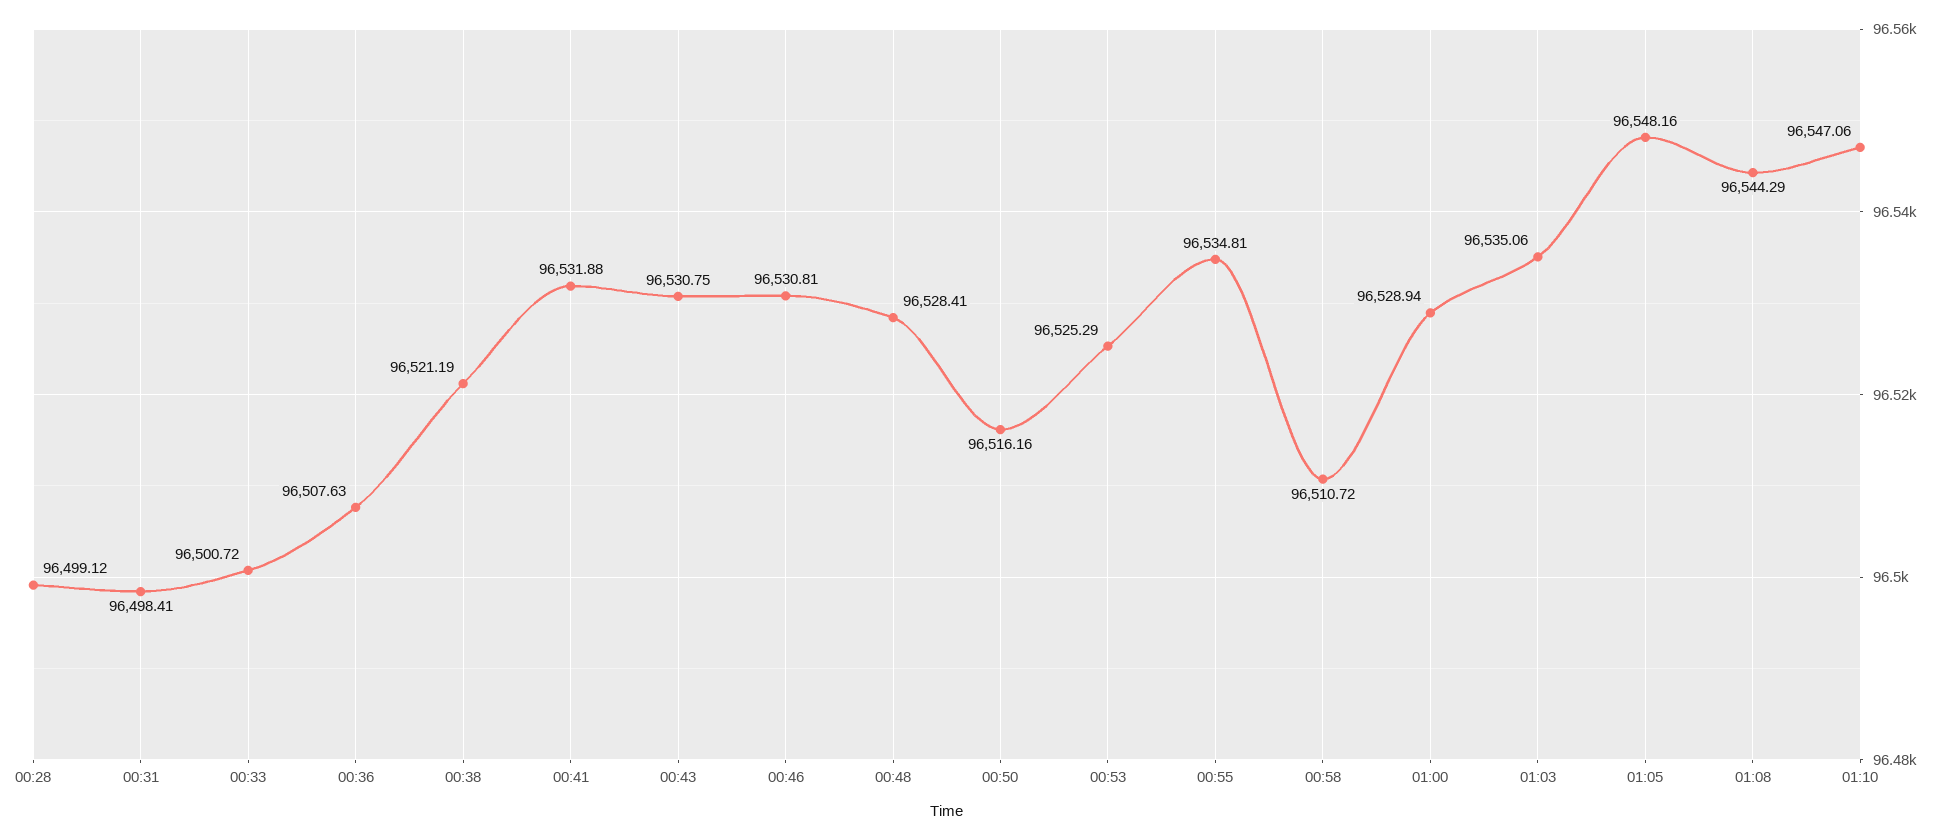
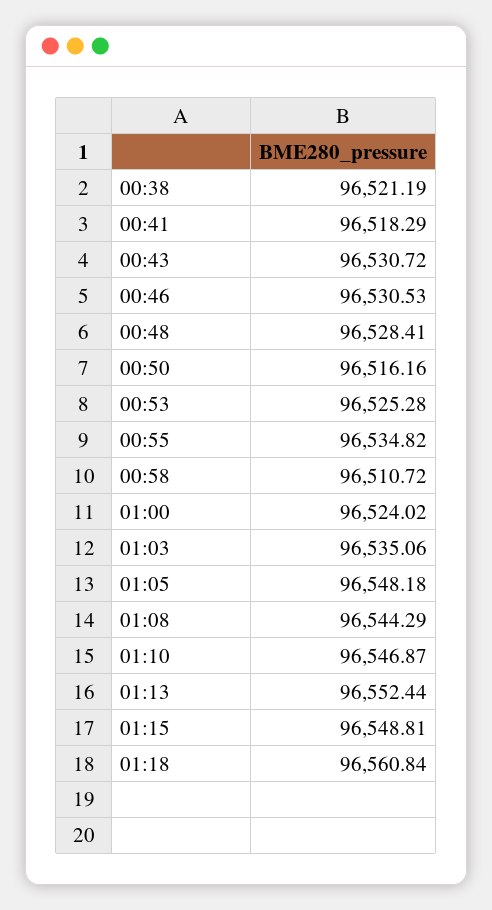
00:28: 96499.12 -> none
00:31: 96498.41 -> none
00:33: 96500.72 -> none
00:36: 96507.63 -> none
00:41: 96531.88 -> 96518.29
00:43: 96530.75 -> 96530.72
00:46: 96530.81 -> 96530.53
00:53: 96525.29 -> 96525.28
00:55: 96534.81 -> 96534.82
01:00: 96528.94 -> 96524.02
01:05: 96548.16 -> 96548.18
01:10: 96547.06 -> 96546.87
01:13: none -> 96552.44
01:15: none -> 96548.81
01:18: none -> 96560.84

